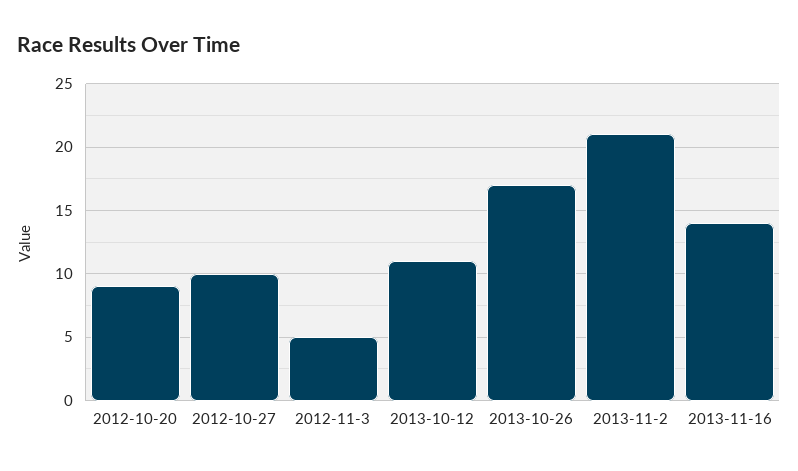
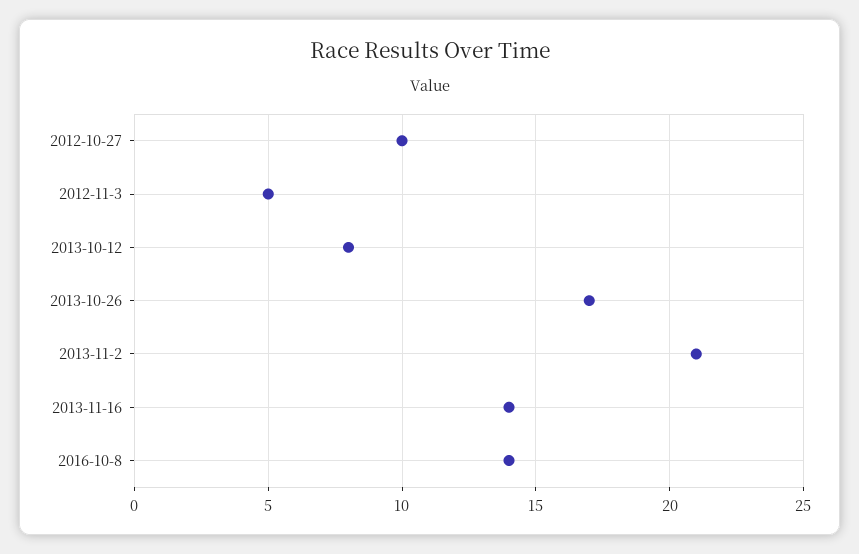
2012-10-20: 9 -> none
2013-10-12: 11 -> 8
2016-10-8: none -> 14

